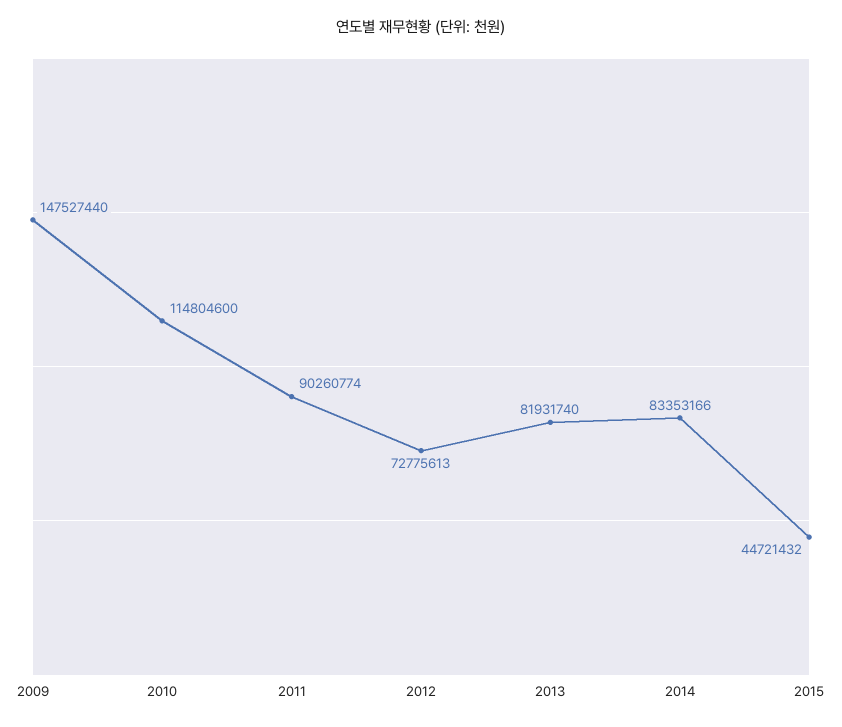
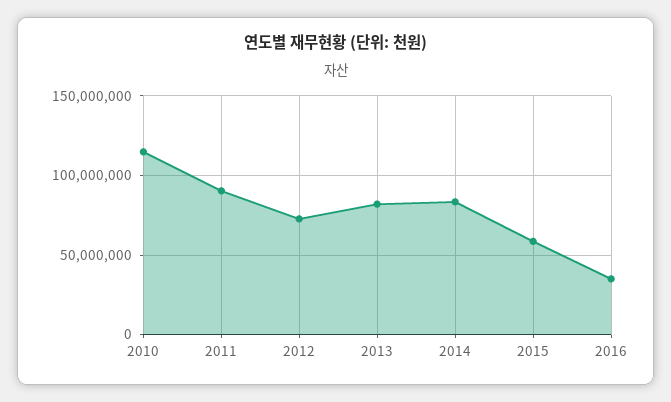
2009: 147527440 -> none
2015: 44721432 -> 60000000
2016: none -> 35000000

